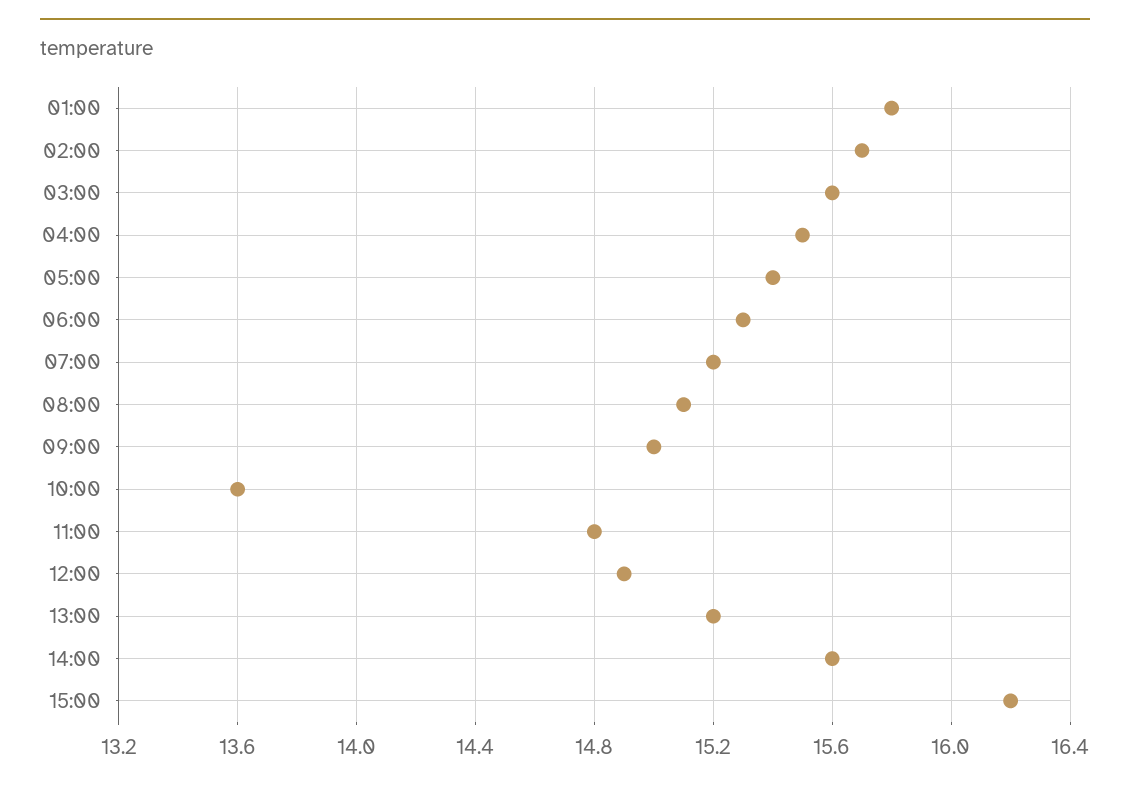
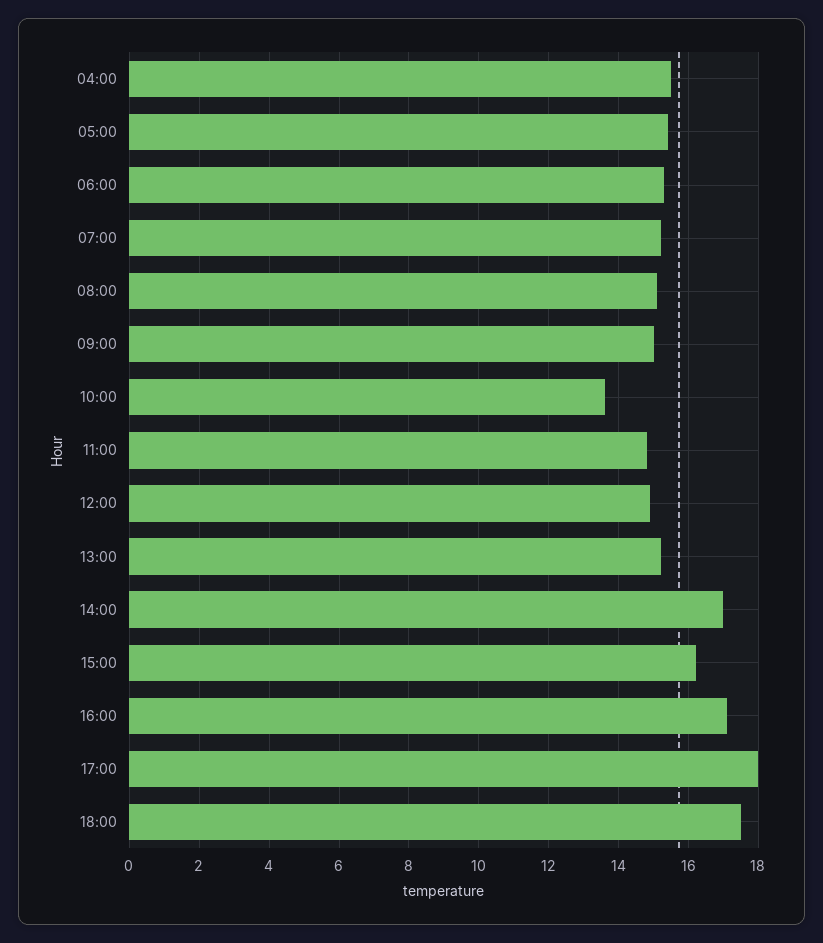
01:00: 15.8 -> none
02:00: 15.7 -> none
03:00: 15.6 -> none
14:00: 15.6 -> 17
16:00: none -> 17
17:00: none -> 18
18:00: none -> 17.5

